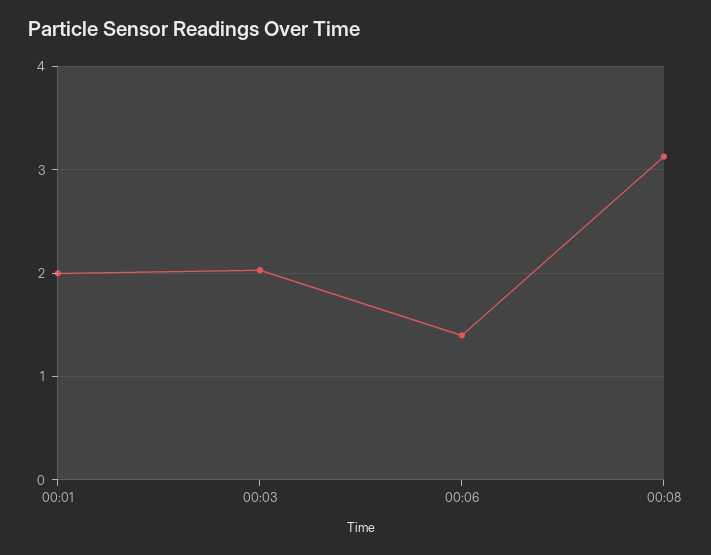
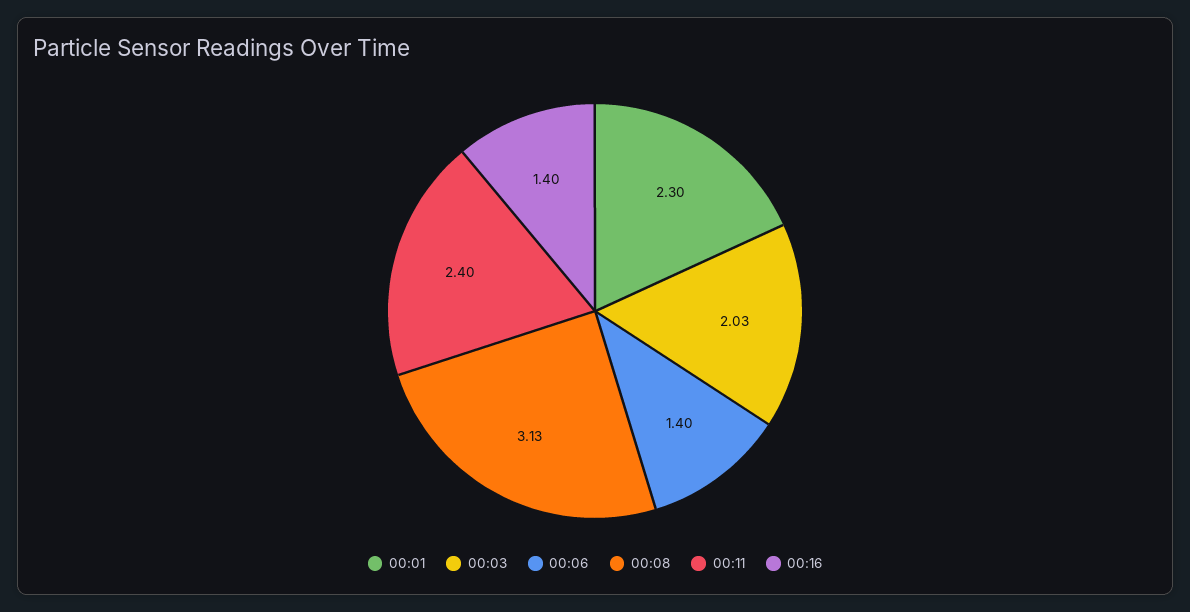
00:01: 2 -> 2.3
00:11: none -> 2.4
00:16: none -> 1.4

